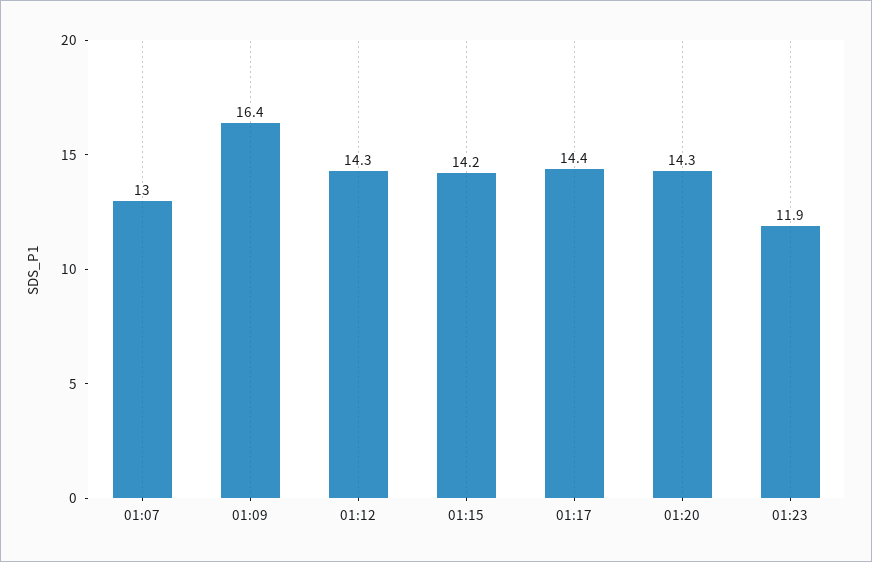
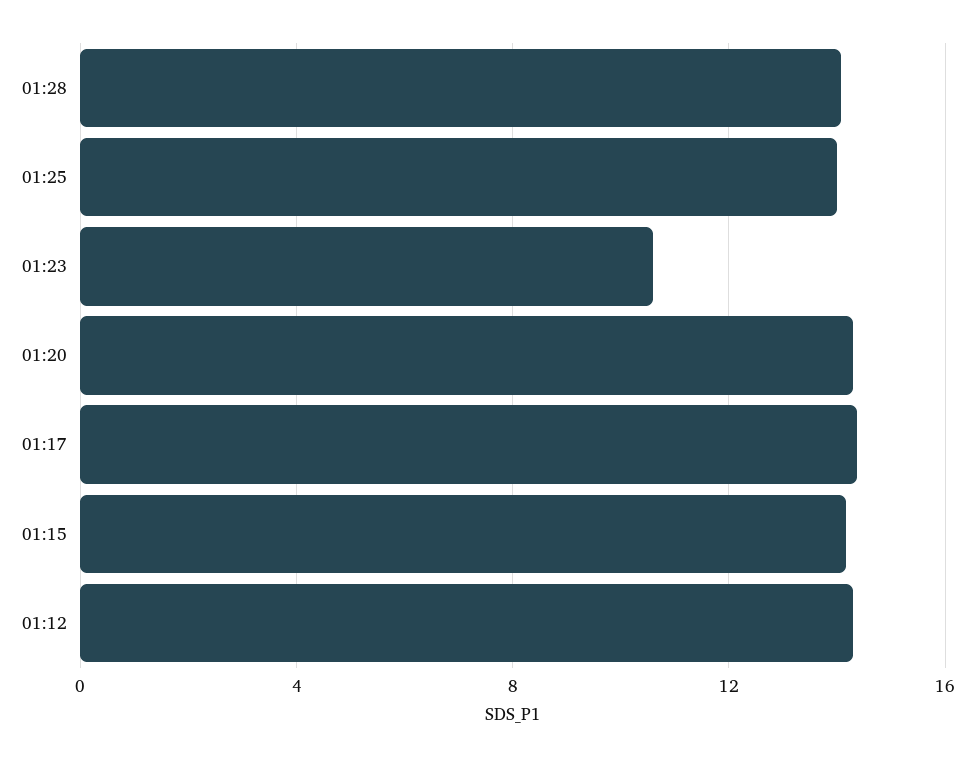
01:07: 13 -> none
01:09: 16.4 -> none
01:23: 11.9 -> 10.5
01:28: none -> 14
01:25: none -> 14

